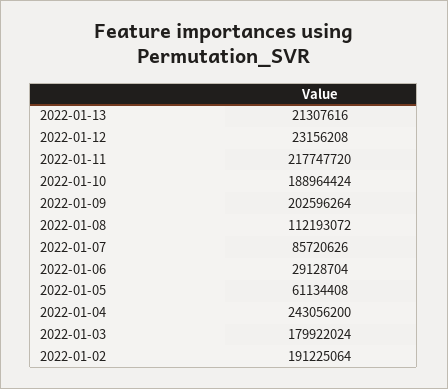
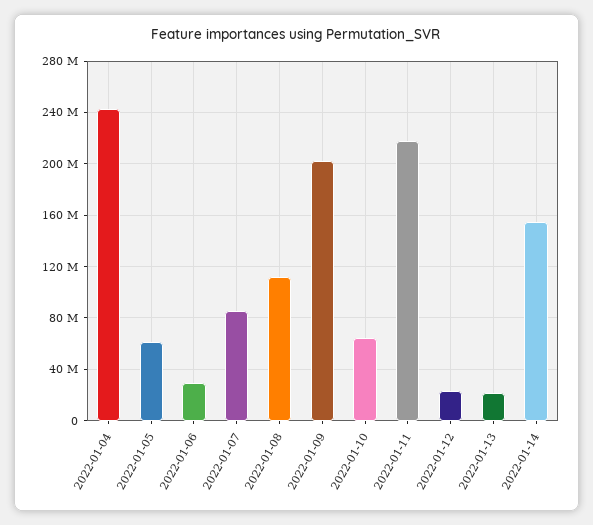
2022-01-10: 188964424 -> 65000000
2022-01-03: 179922024 -> none
2022-01-02: 191225064 -> none
2022-01-14: none -> 155000000

